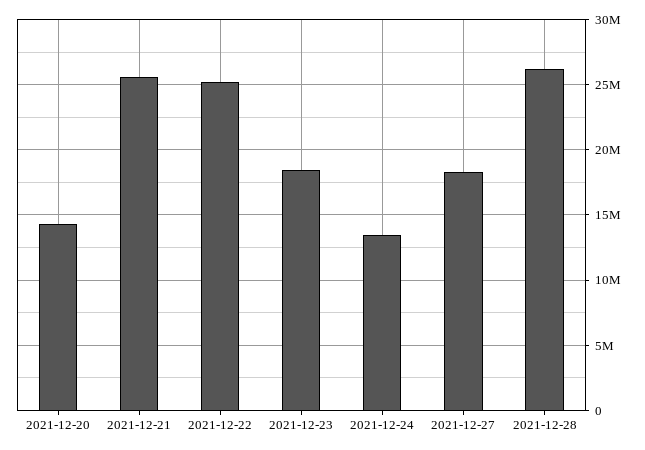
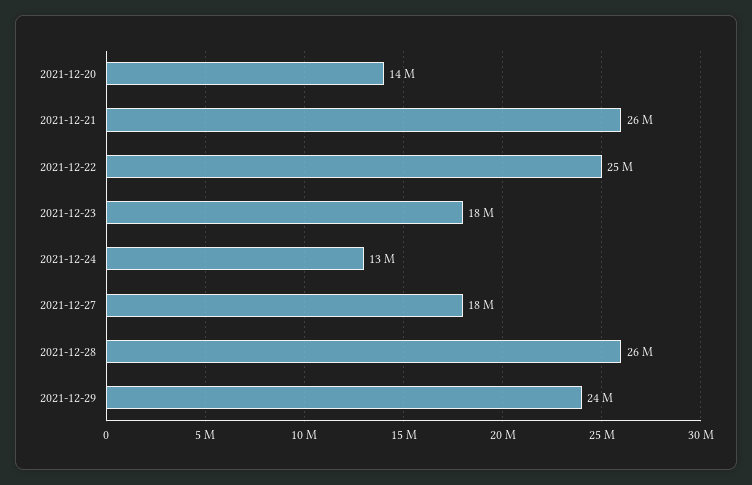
2021-12-29: none -> 24000000

